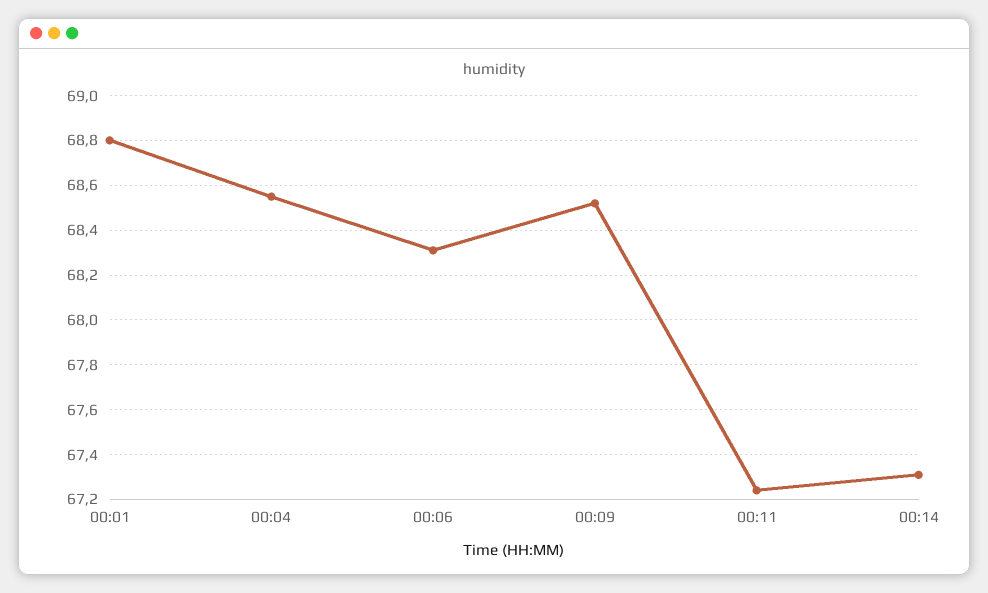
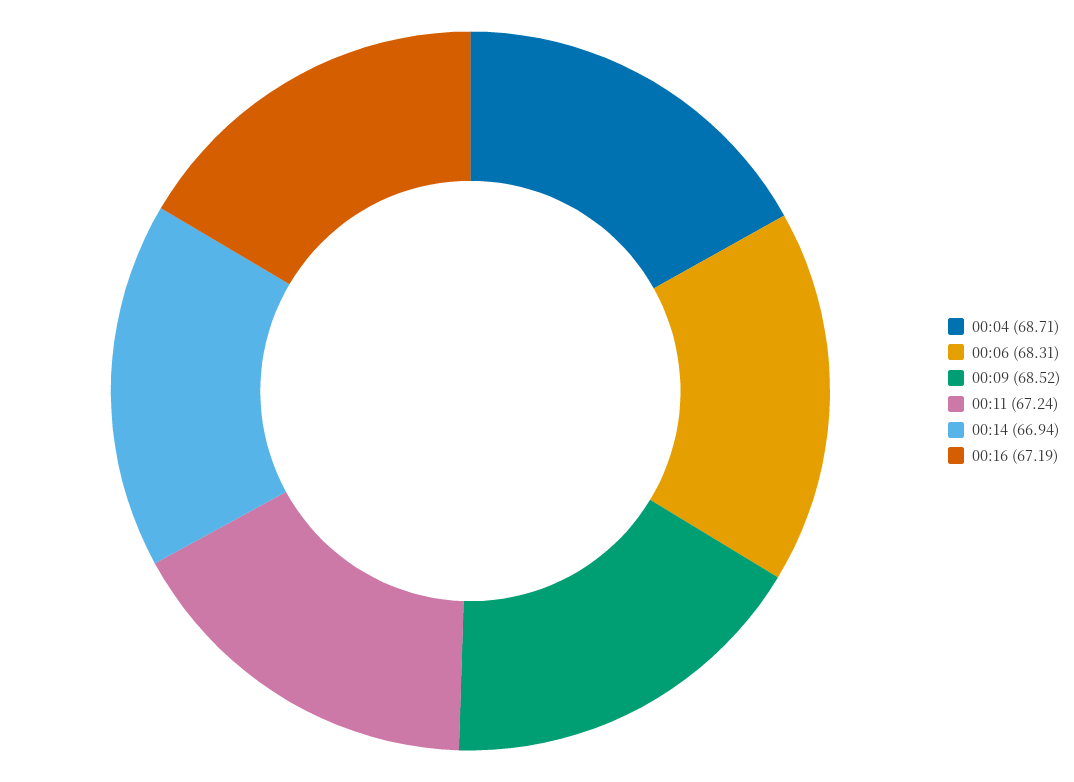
00:01: 68.8 -> none
00:04: 68.55 -> 68.71
00:14: 67.3 -> 66.94
00:16: none -> 67.19

